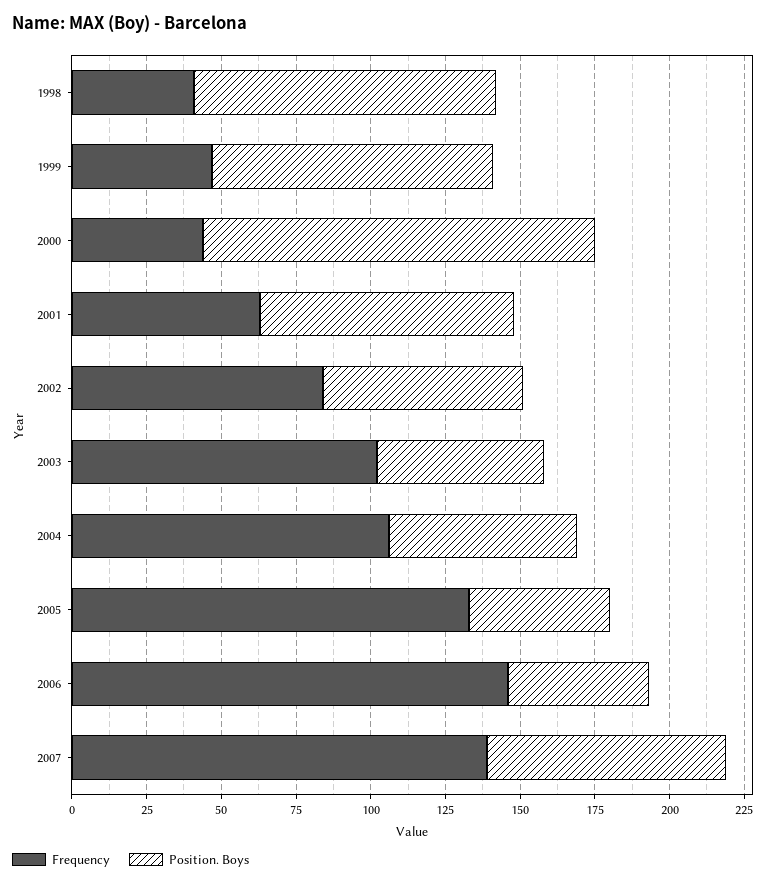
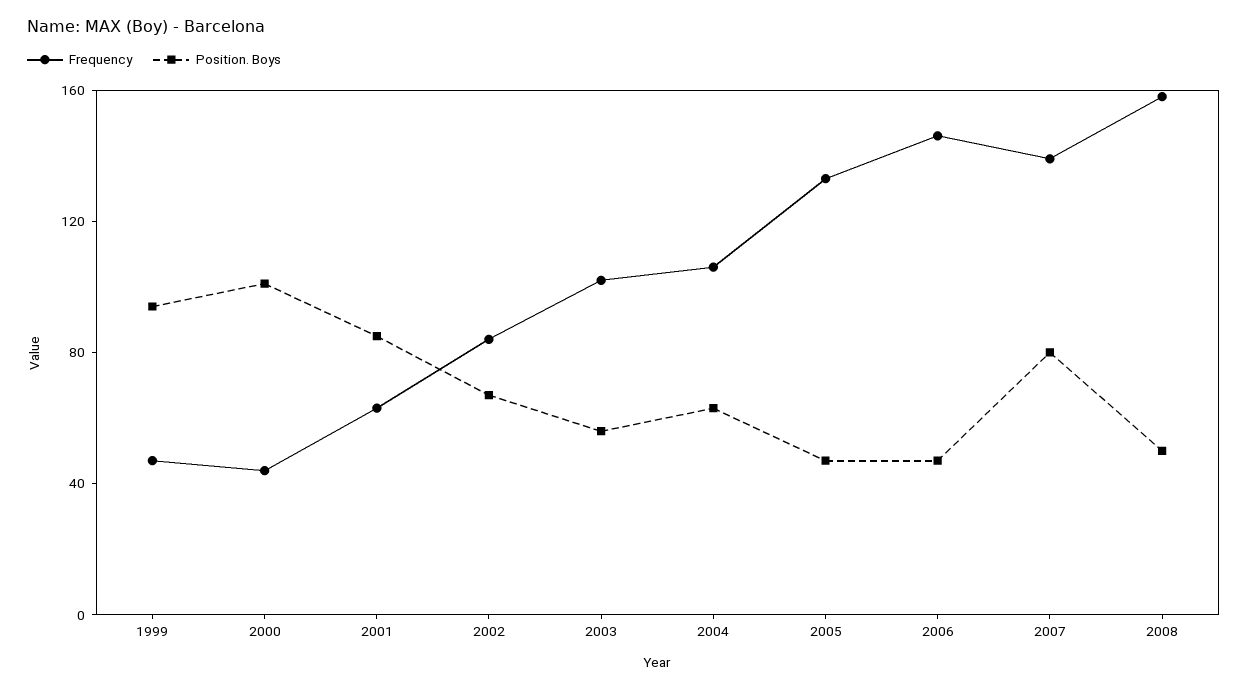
Frequency, 1998: 40 -> none
Position. Boys, 1998: 100 -> none
Position. Boys, 2000: 130 -> 100
Frequency, 2008: none -> 160
Position. Boys, 2008: none -> 50

